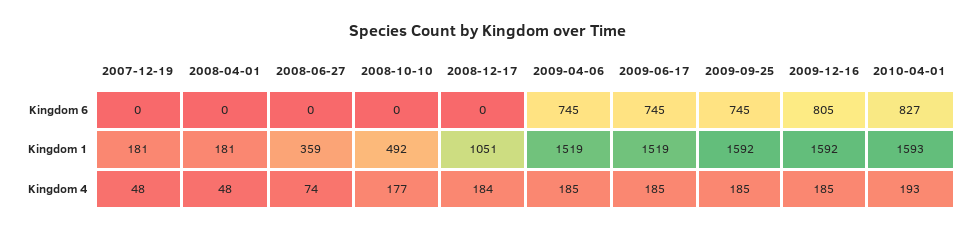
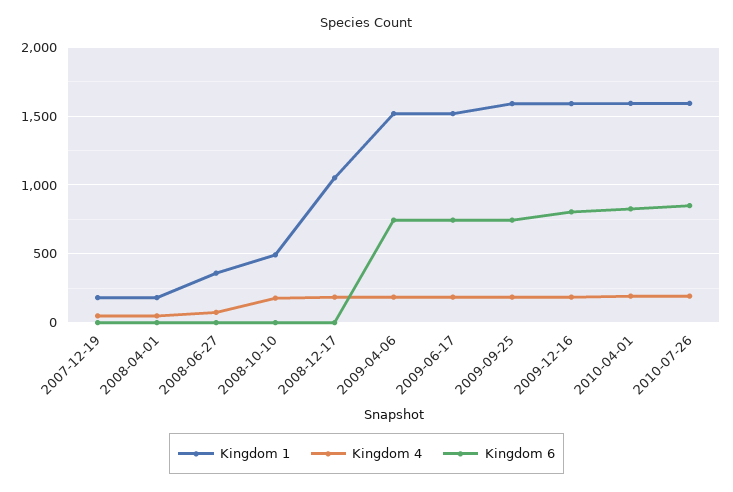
Kingdom 1, 2010-07-26: none -> 1600
Kingdom 4, 2010-07-26: none -> 200
Kingdom 6, 2010-07-26: none -> 850

